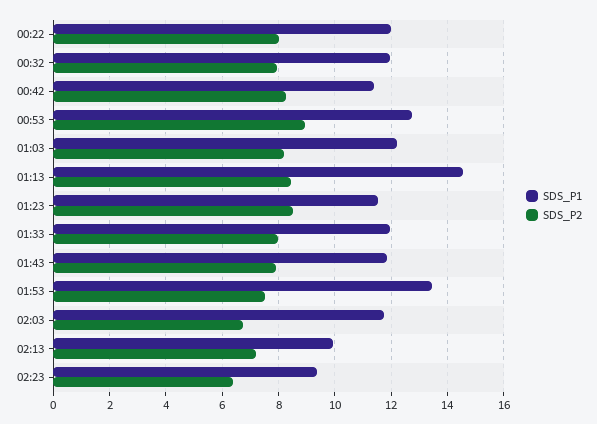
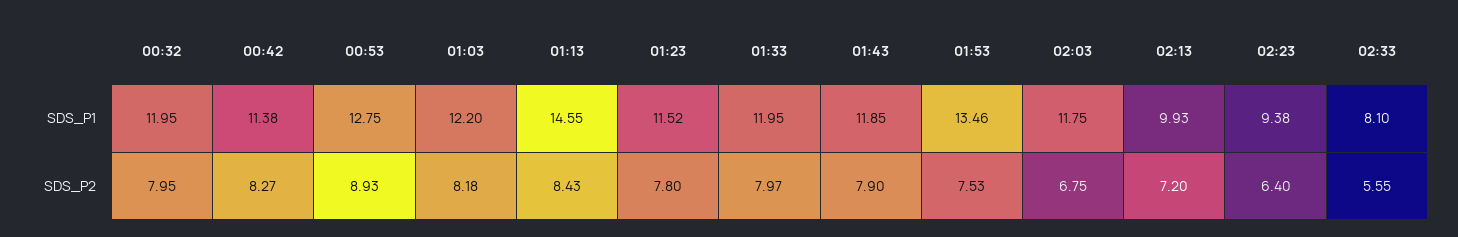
SDS_P1, 00:22: 12 -> none
SDS_P2, 00:22: 8 -> none
SDS_P2, 01:23: 8.5 -> 7.8
SDS_P1, 02:33: none -> 8.1
SDS_P2, 02:33: none -> 5.55

